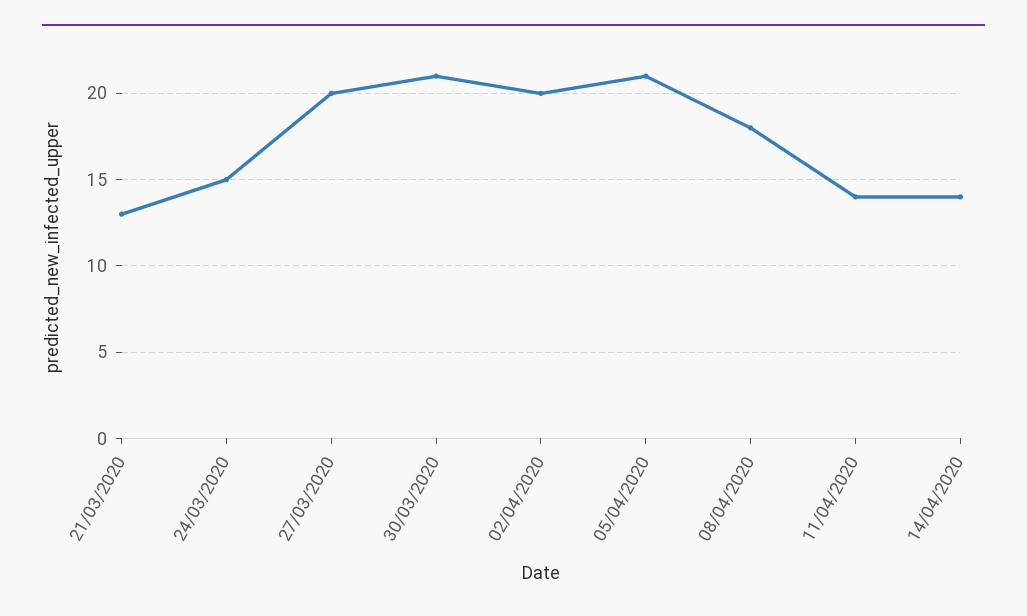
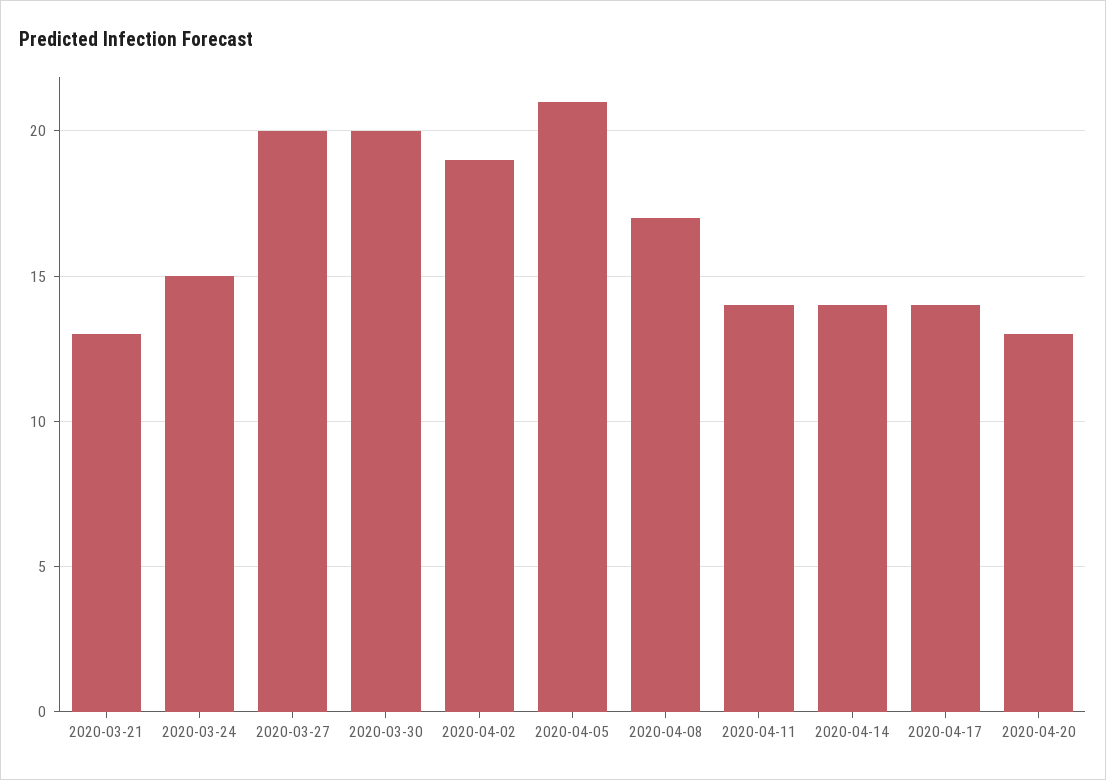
30/03/2020: 21 -> 20
02/04/2020: 20 -> 19
08/04/2020: 18 -> 17
2020-04-17: none -> 14
2020-04-20: none -> 13

